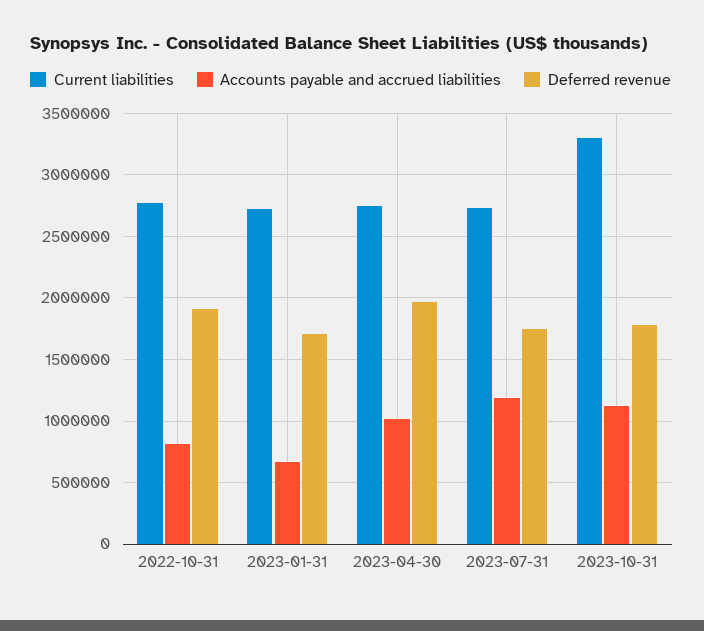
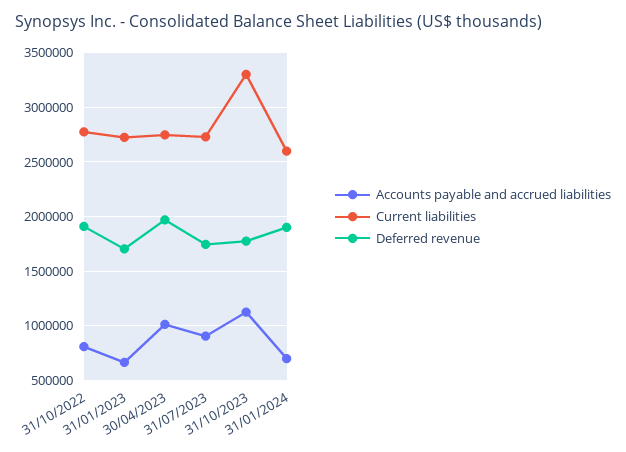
Accounts payable and accrued liabilities, 2023-07-31: 1200000 -> 900000
Accounts payable and accrued liabilities, 31/01/2024: none -> 700000
Current liabilities, 31/01/2024: none -> 2600000
Deferred revenue, 31/01/2024: none -> 1900000

